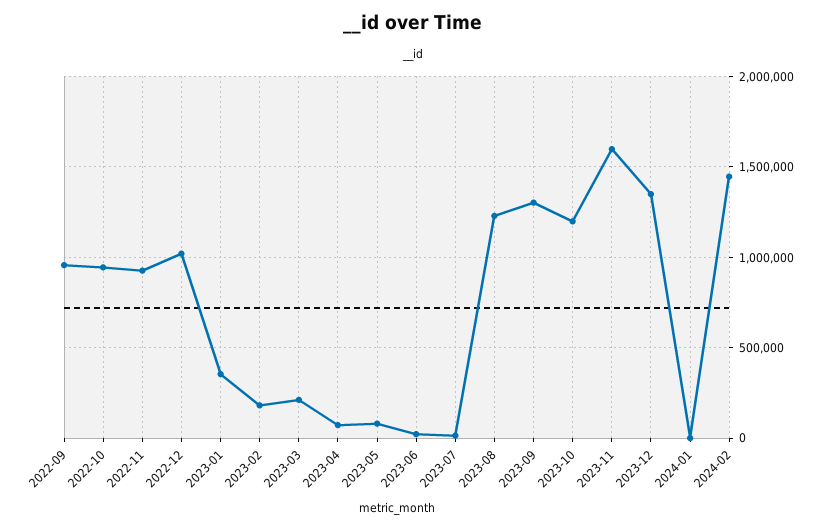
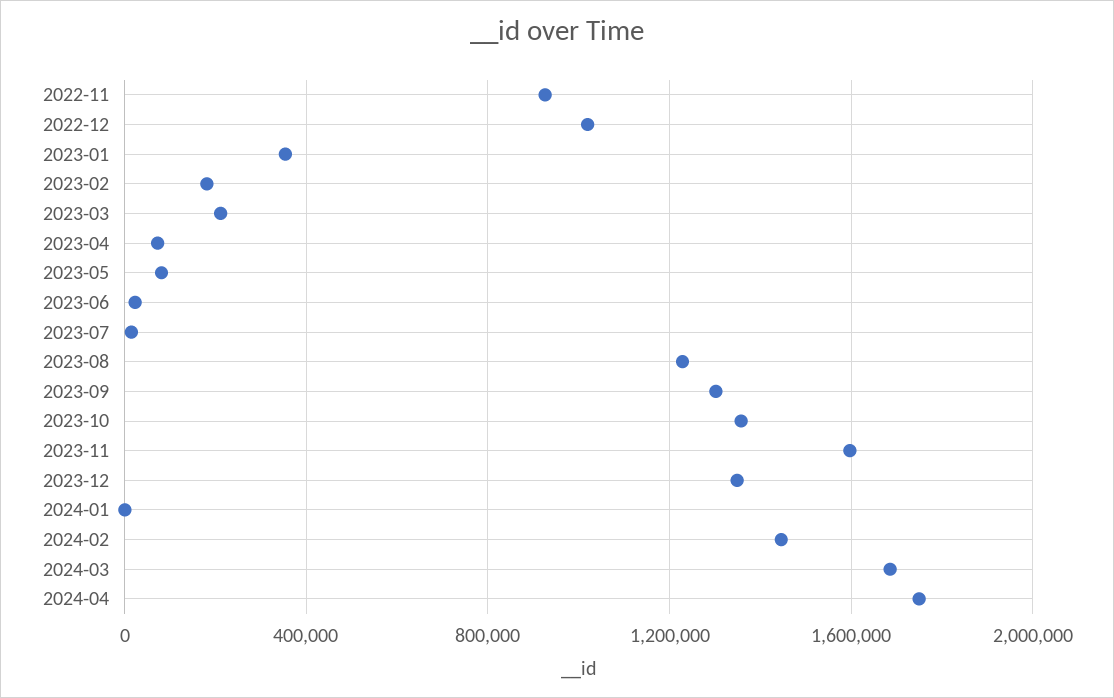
2022-09: 950000 -> none
2022-10: 950000 -> none
2023-10: 1200000 -> 1350000
2024-03: none -> 1700000
2024-04: none -> 1750000

